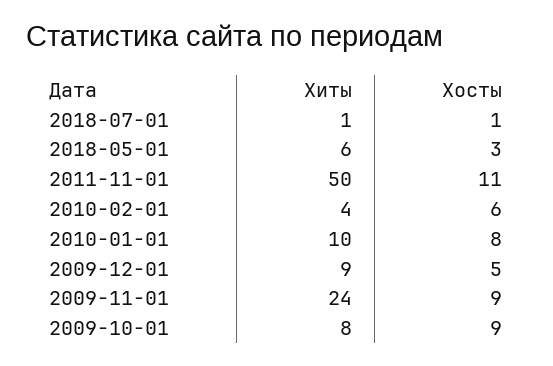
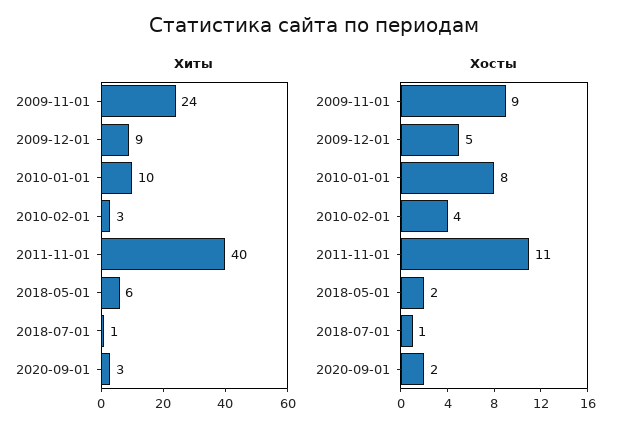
Хосты, 2018-05-01: 3 -> 2
Хиты, 2011-11-01: 50 -> 40
Хиты, 2010-02-01: 4 -> 3
Хосты, 2010-02-01: 6 -> 4
Хиты, 2009-10-01: 8 -> none
Хосты, 2009-10-01: 9 -> none
Хиты, 2020-09-01: none -> 3
Хосты, 2020-09-01: none -> 2

